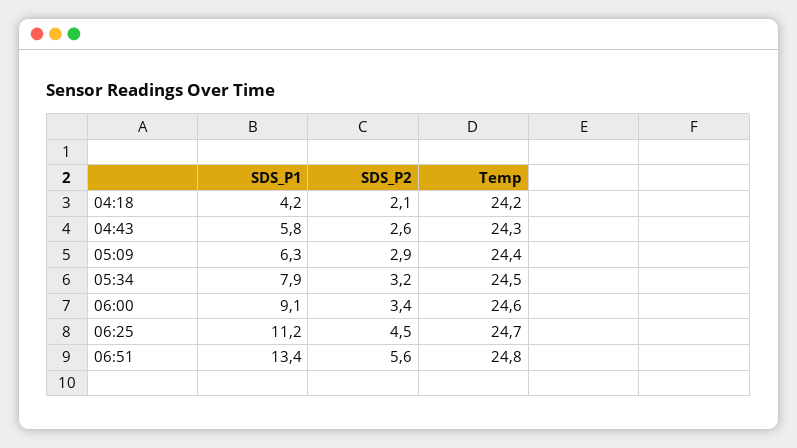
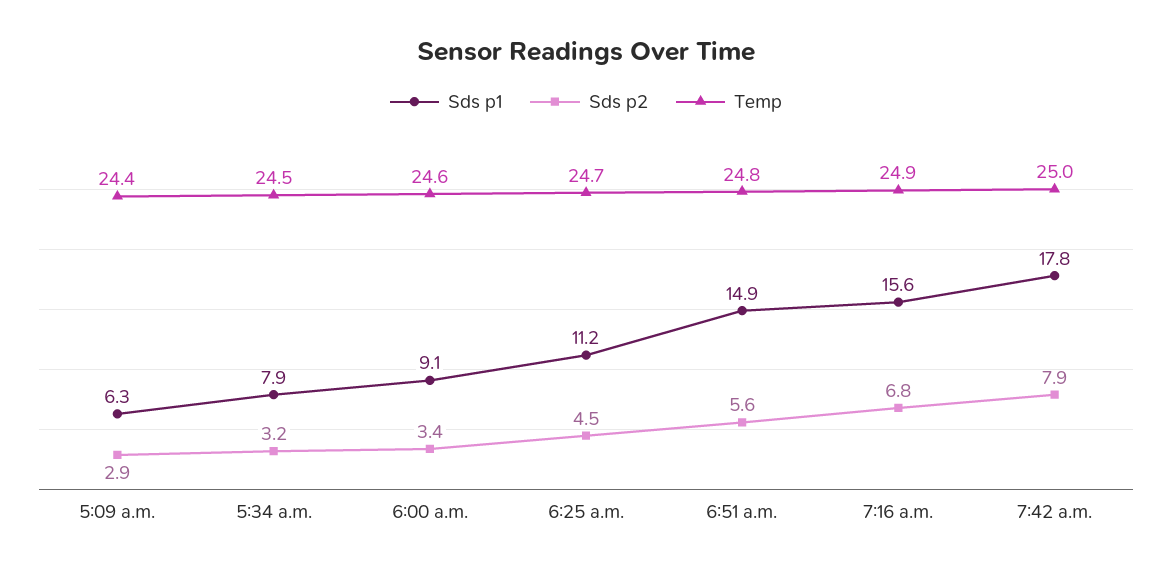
SDS_P1, 04:18: 4.2 -> none
SDS_P2, 04:18: 2.1 -> none
Temp, 04:18: 24.2 -> none
SDS_P1, 04:43: 5.8 -> none
SDS_P2, 04:43: 2.6 -> none
Temp, 04:43: 24.3 -> none
SDS_P1, 06:51: 13.4 -> 14.9
SDS_P1, 7:16 a.m.: none -> 15.6
SDS_P2, 7:16 a.m.: none -> 6.8
Temp, 7:16 a.m.: none -> 24.9
SDS_P1, 7:42 a.m.: none -> 17.8
SDS_P2, 7:42 a.m.: none -> 7.9
Temp, 7:42 a.m.: none -> 25

